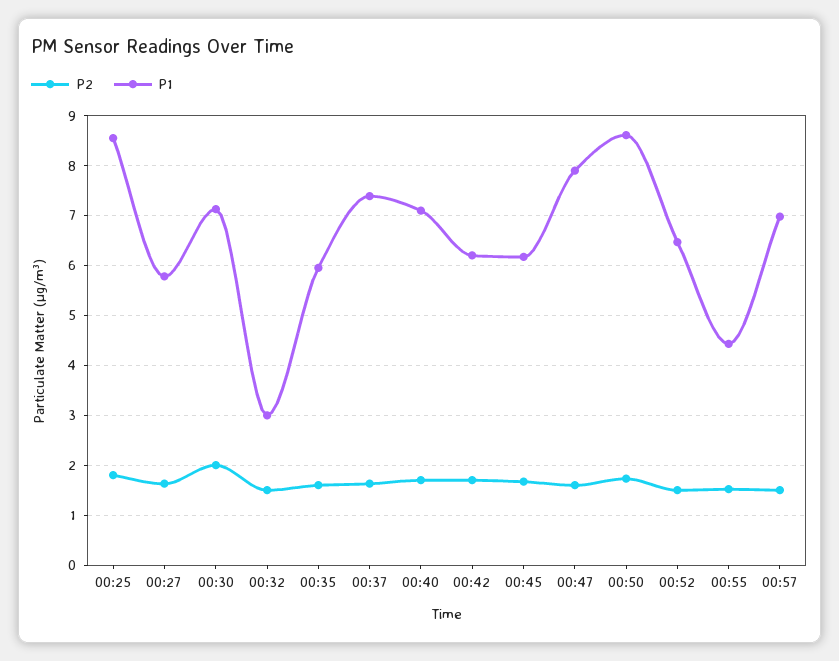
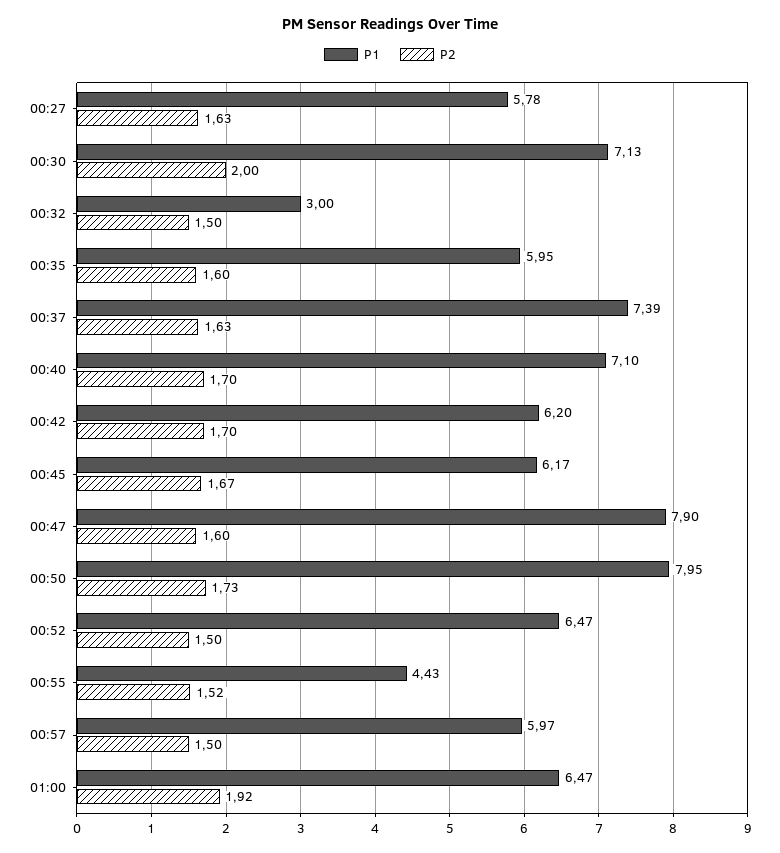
P2, 00:25: 1.8 -> none
P1, 00:25: 8.6 -> none
P1, 00:50: 8.6 -> 7.95
P1, 00:57: 7 -> 5.97
P1, 01:00: none -> 6.47
P2, 01:00: none -> 1.92

